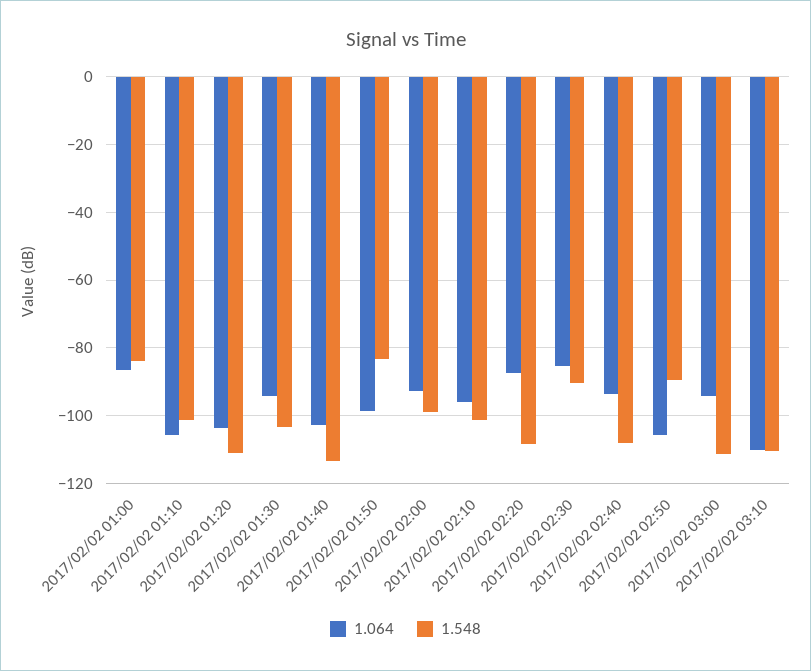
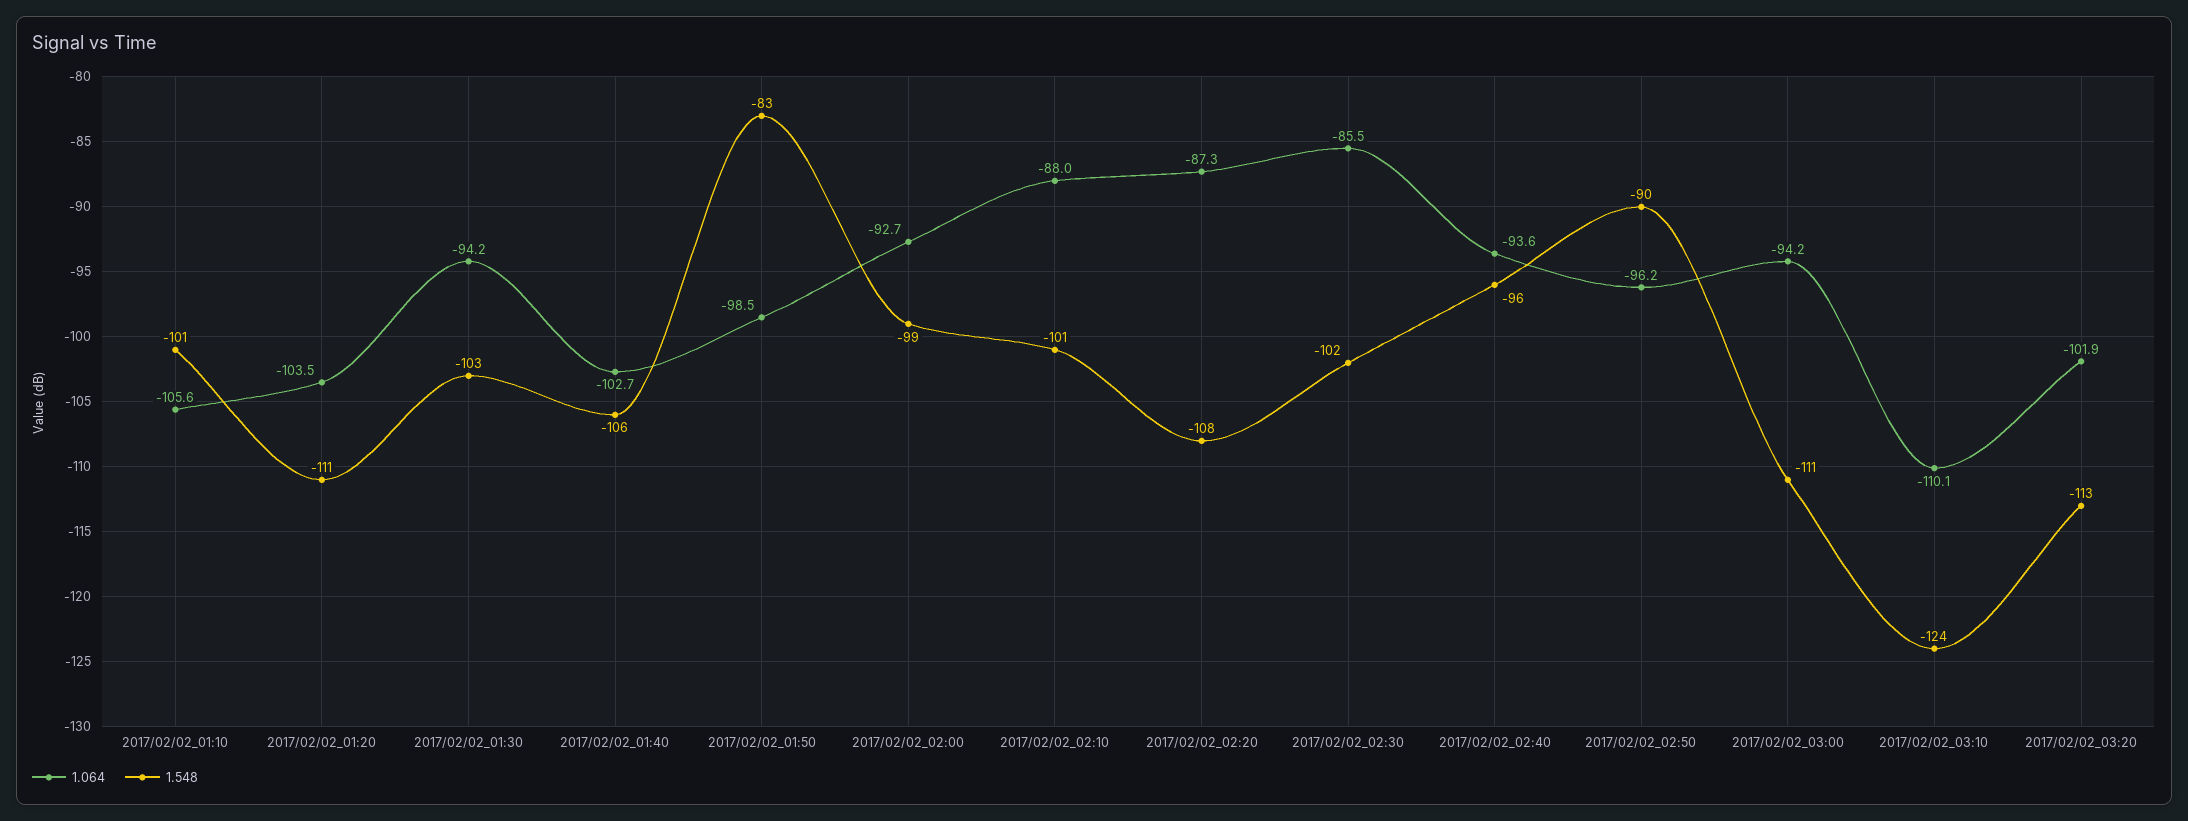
1.064, 2017/02/02 01:00: -86 -> none
1.548, 2017/02/02 01:00: -84 -> none
1.548, 2017/02/02 01:40: -114 -> -106
1.064, 2017/02/02 02:10: -96 -> -88
1.548, 2017/02/02 02:30: -90 -> -102
1.548, 2017/02/02 02:40: -108 -> -96
1.064, 2017/02/02 02:50: -106 -> -96.2
1.548, 2017/02/02 03:10: -110 -> -124
1.064, 2017/02/02_03:20: none -> -101.9
1.548, 2017/02/02_03:20: none -> -113

